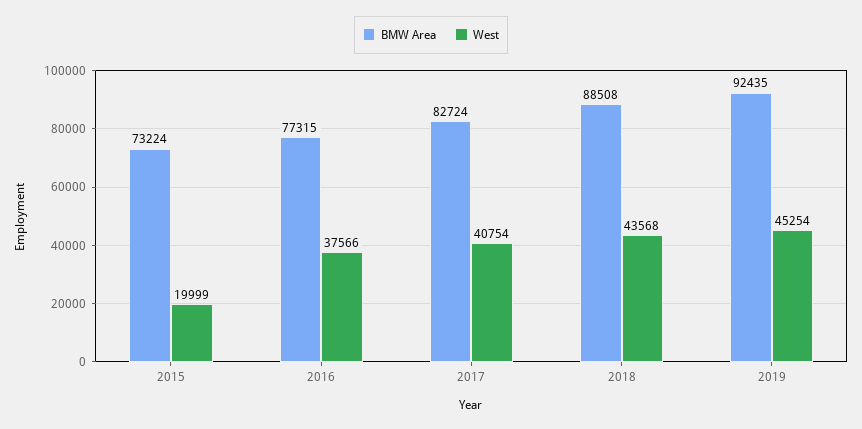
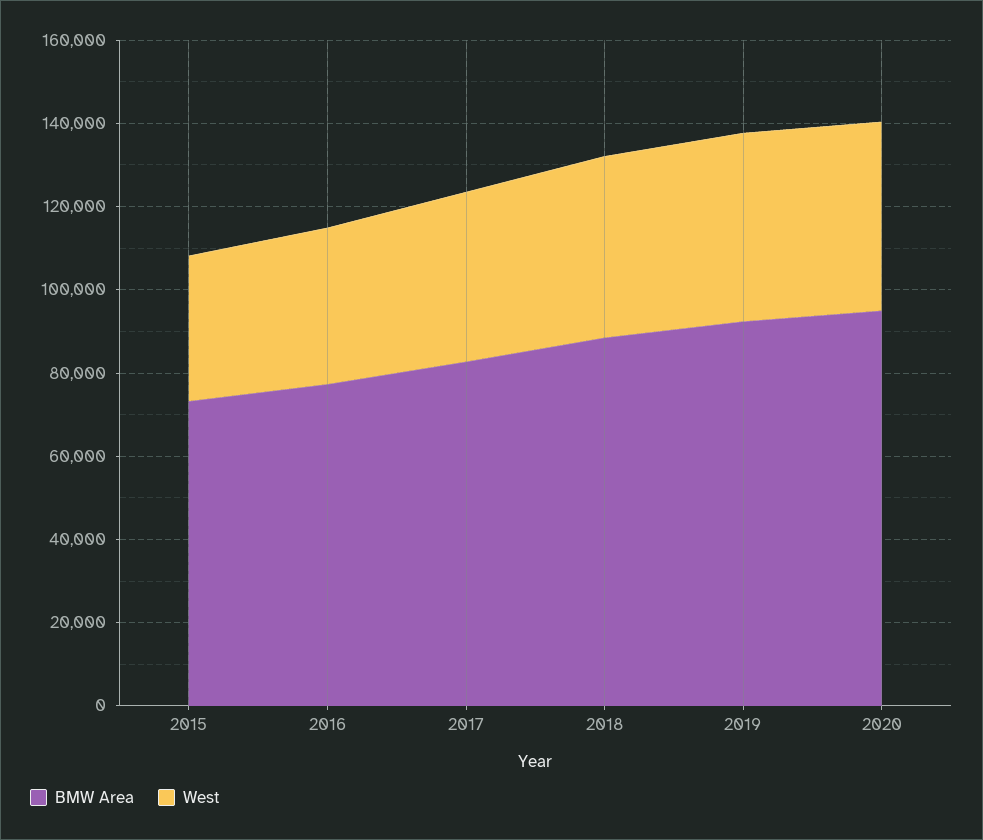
West, 2015: 19999 -> 35000
BMW Area, 2020: none -> 95000
West, 2020: none -> 45000

